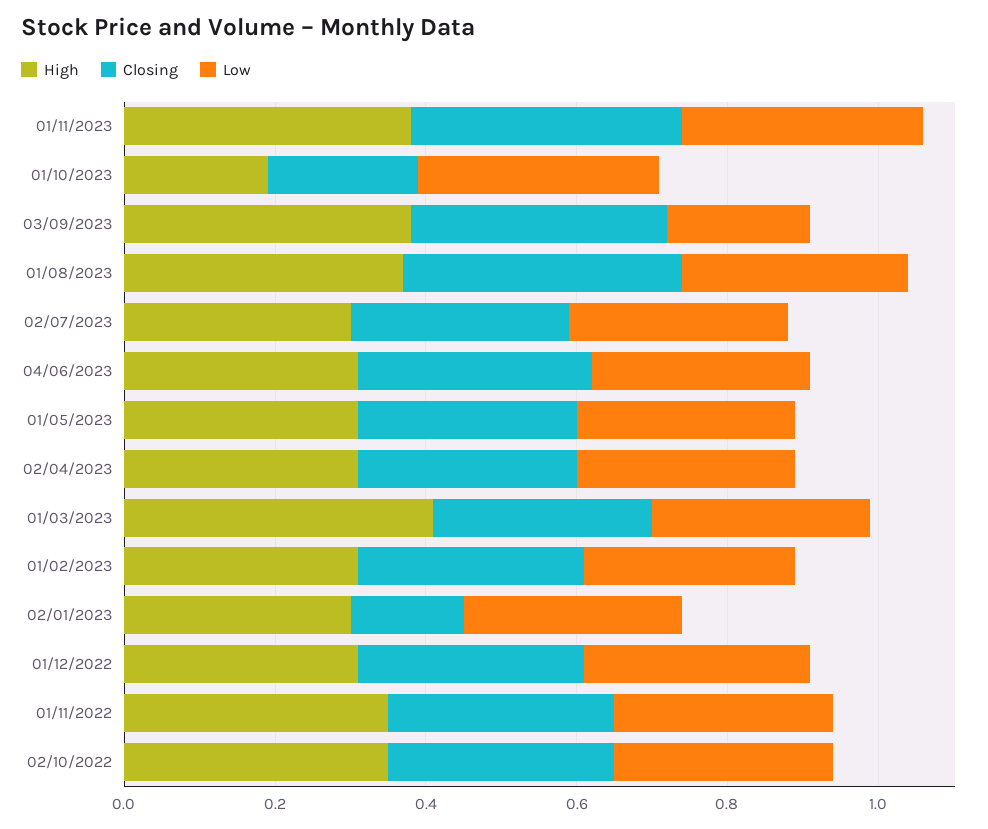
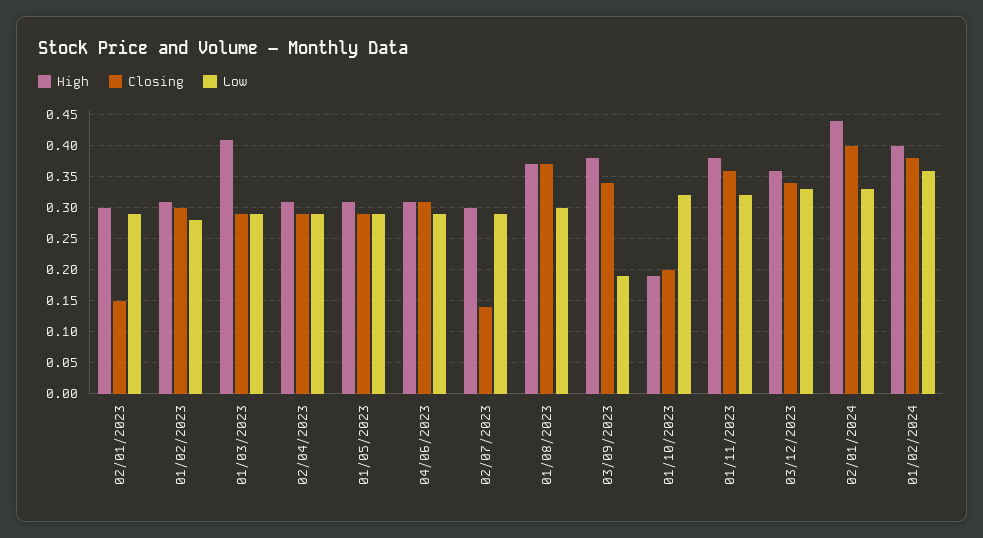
Closing, 02/07/2023: 0.3 -> 0.14
High, 01/12/2022: 0.3 -> none
Closing, 01/12/2022: 0.3 -> none
Low, 01/12/2022: 0.3 -> none
High, 01/11/2022: 0.35 -> none
Closing, 01/11/2022: 0.3 -> none
Low, 01/11/2022: 0.3 -> none
High, 02/10/2022: 0.35 -> none
Closing, 02/10/2022: 0.3 -> none
Low, 02/10/2022: 0.3 -> none
High, 03/12/2023: none -> 0.36
Closing, 03/12/2023: none -> 0.34
Low, 03/12/2023: none -> 0.33
High, 02/01/2024: none -> 0.44
Closing, 02/01/2024: none -> 0.4
Low, 02/01/2024: none -> 0.33
High, 01/02/2024: none -> 0.4
Closing, 01/02/2024: none -> 0.38
Low, 01/02/2024: none -> 0.36

